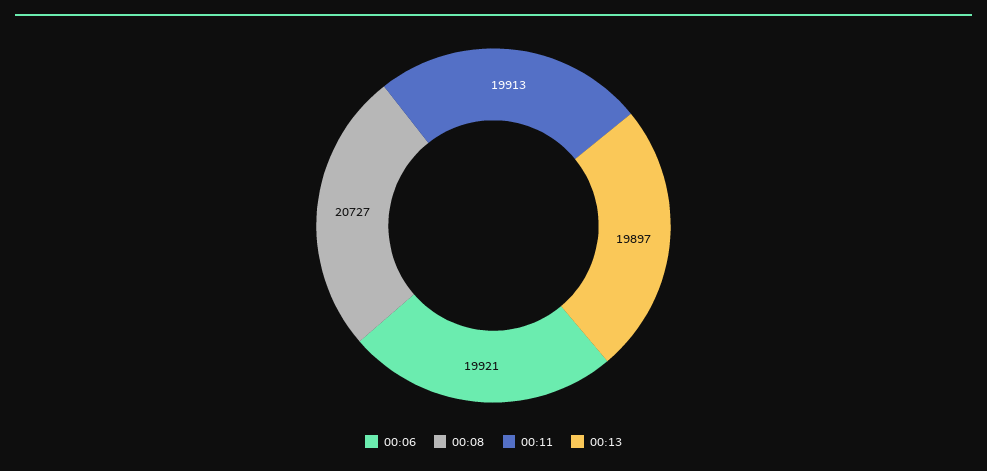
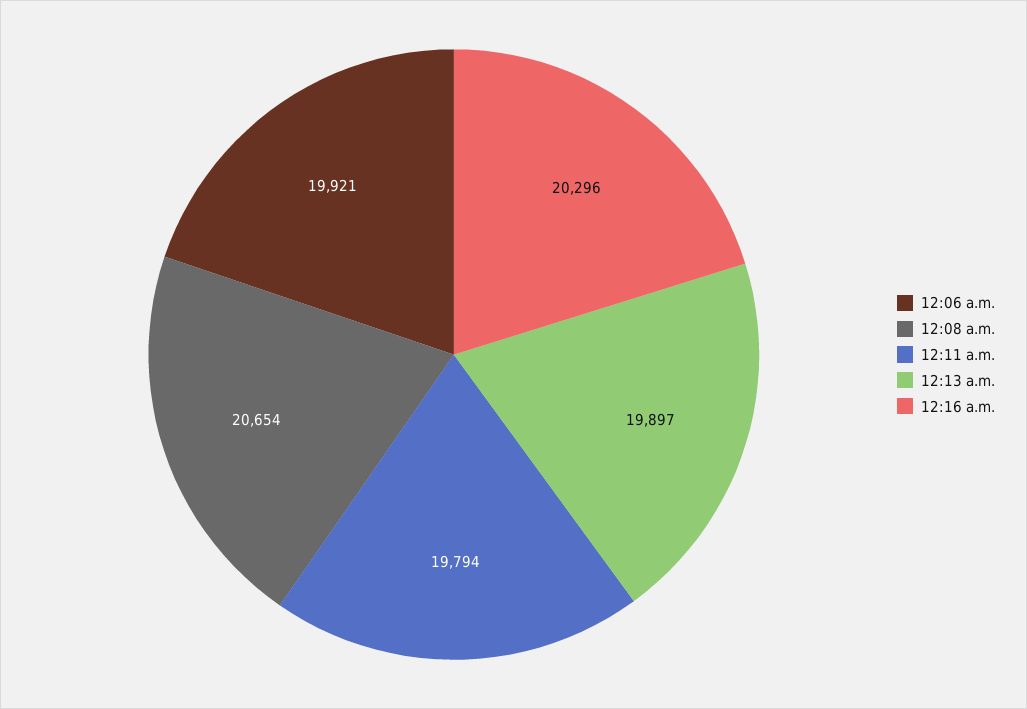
00:08: 20727 -> 20654
00:11: 19913 -> 19794
12:16 a.m.: none -> 20296

